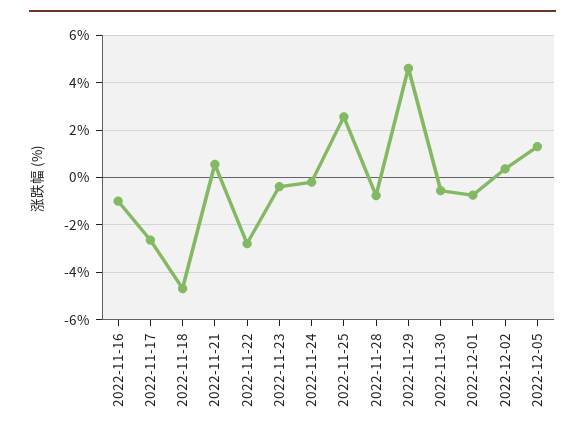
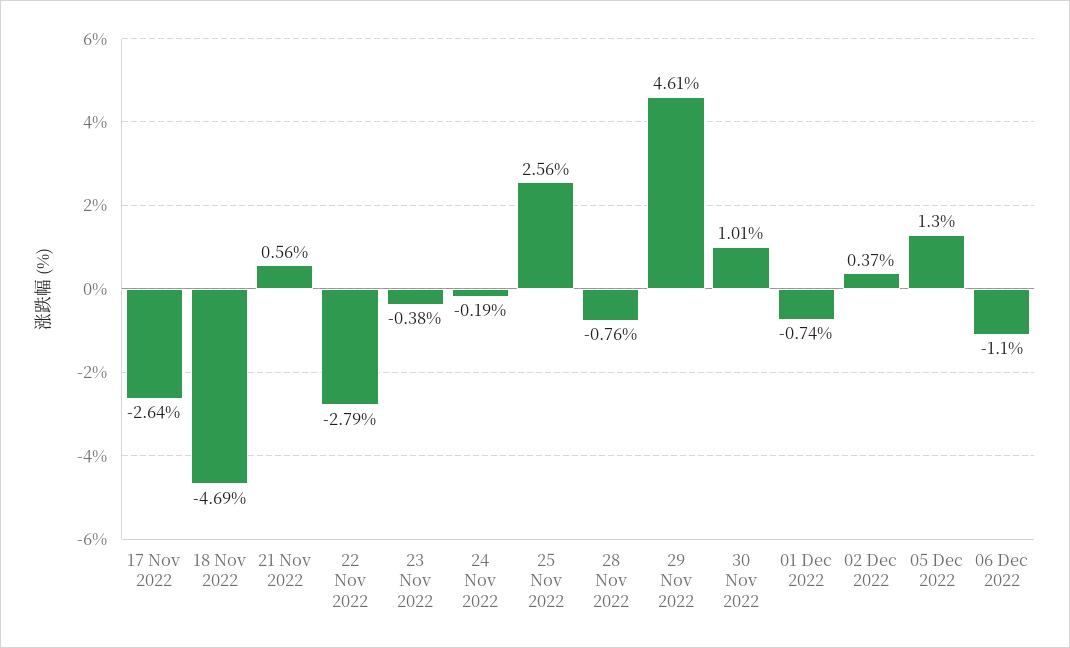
2022-11-16: -1 -> none
2022-11-30: -0.5 -> 1.01
06 Dec 2022: none -> -1.1

